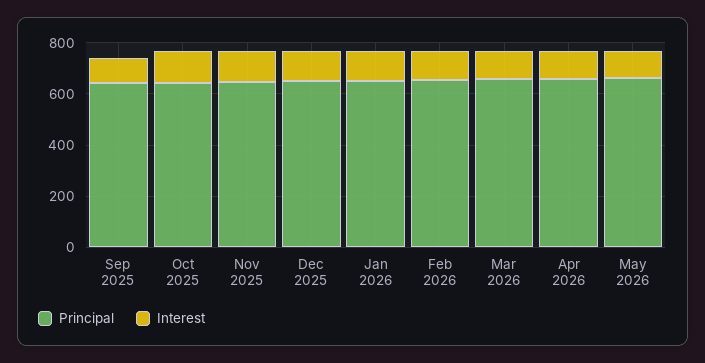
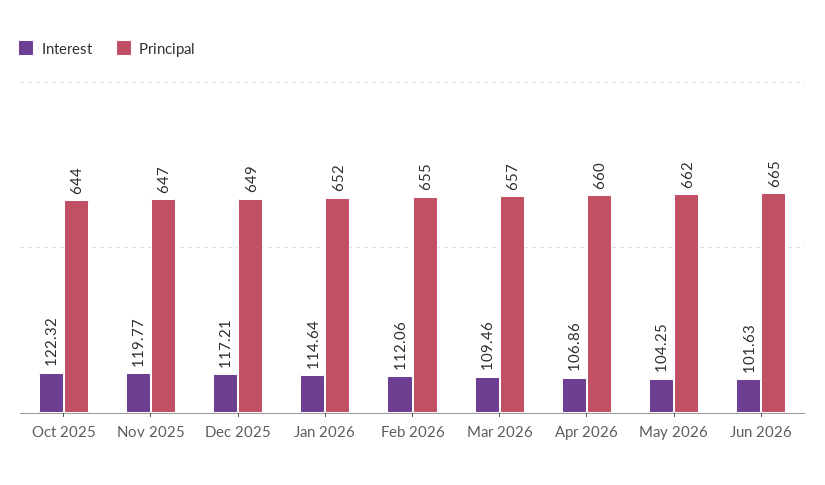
Principal, Sep 2025: 650 -> none
Interest, Sep 2025: 100 -> none
Interest, Jun 2026: none -> 101.63
Principal, Jun 2026: none -> 665

